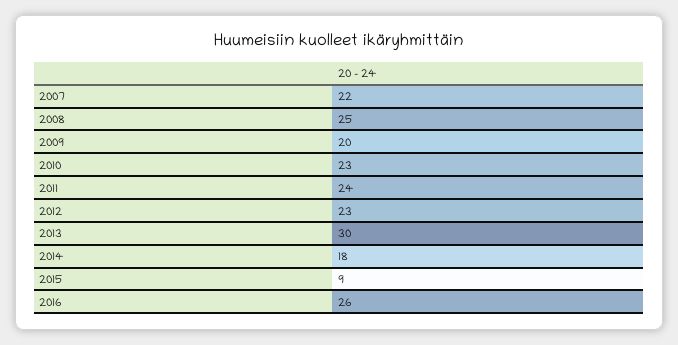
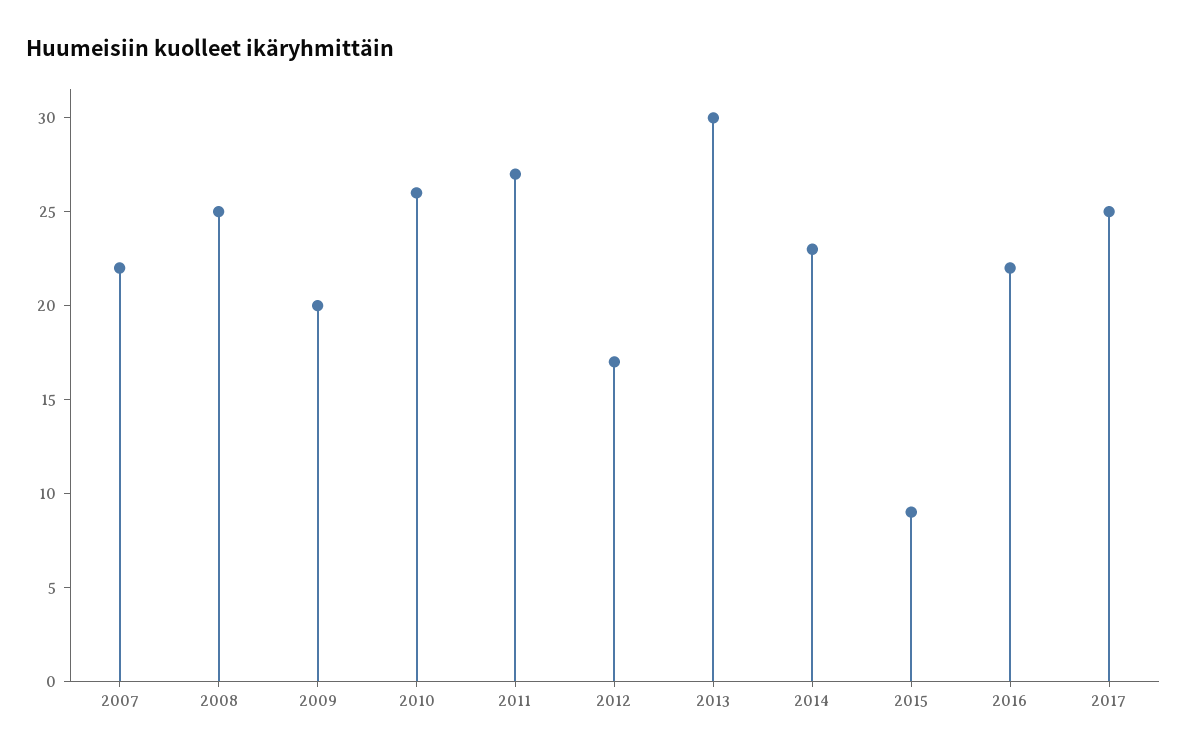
2010: 23 -> 26
2011: 24 -> 27
2012: 23 -> 17
2014: 18 -> 23
2016: 26 -> 22
2017: none -> 25

